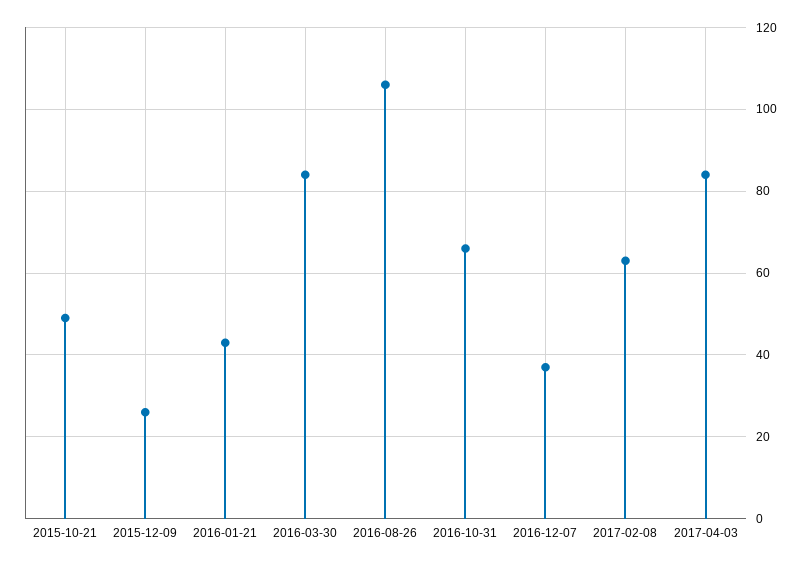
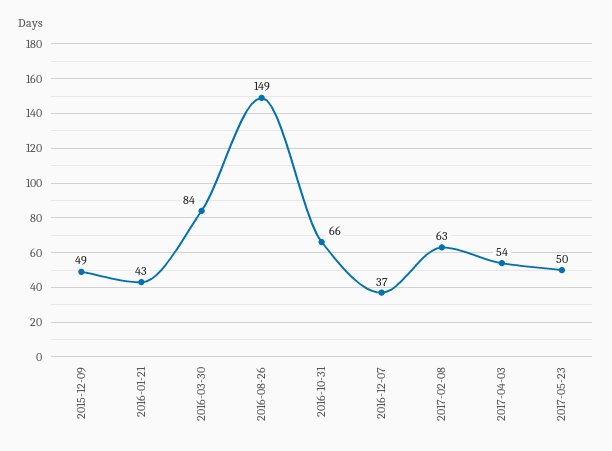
2015-10-21: 50 -> none
2015-12-09: 25 -> 49
2016-08-26: 105 -> 149
2017-04-03: 85 -> 54
2017-05-23: none -> 50

